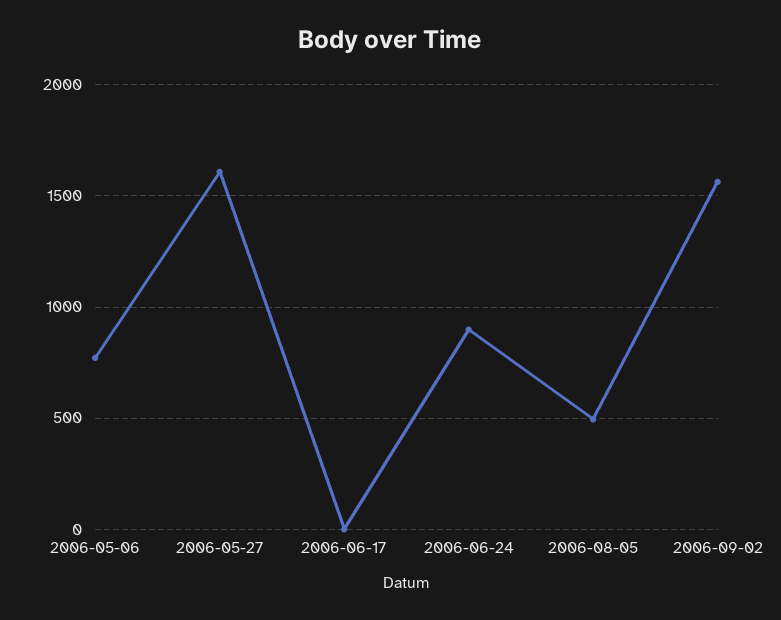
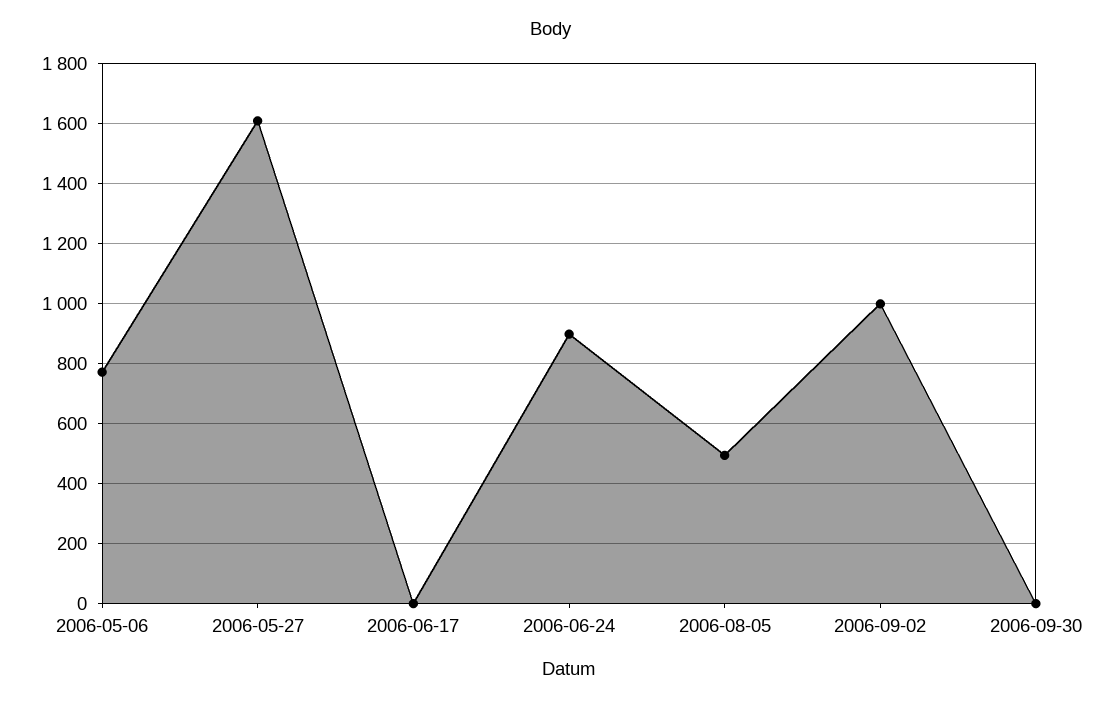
2006-09-02: 1550 -> 1000
2006-09-30: none -> 0

